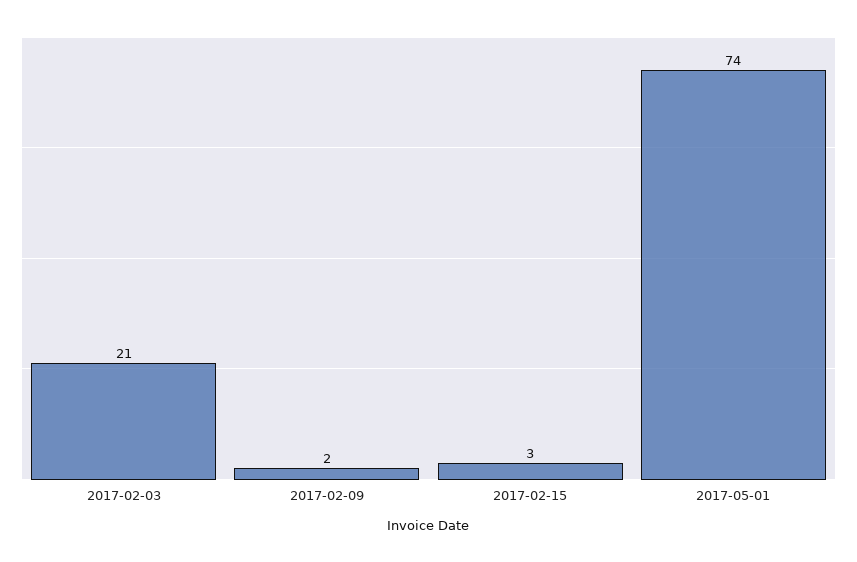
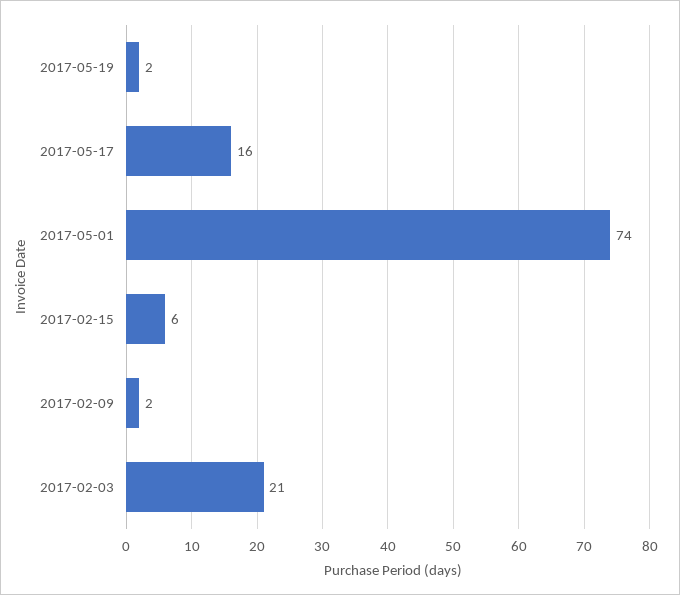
2017-02-15: 3 -> 6
2017-05-19: none -> 2
2017-05-17: none -> 16

